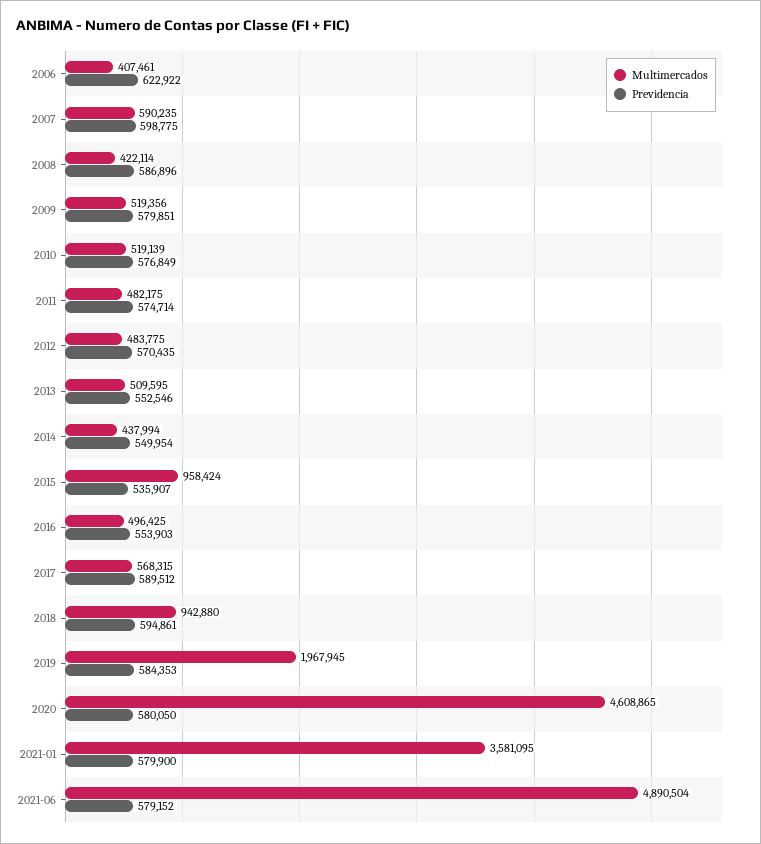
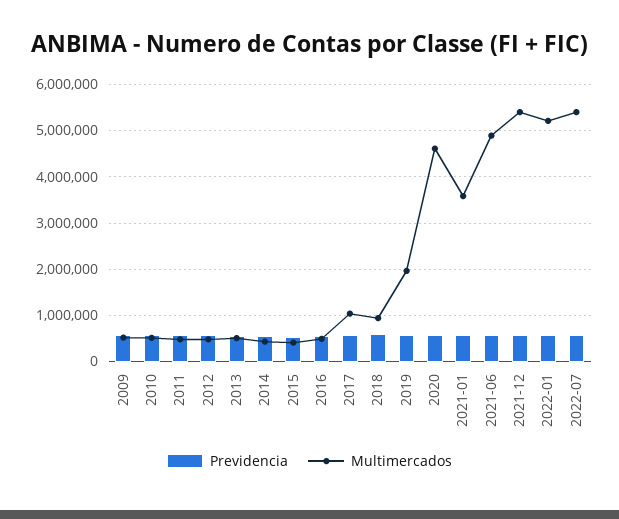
Multimercados, 2006: 407461 -> none
Previdencia, 2006: 622922 -> none
Multimercados, 2007: 590235 -> none
Previdencia, 2007: 598775 -> none
Multimercados, 2008: 422114 -> none
Previdencia, 2008: 586896 -> none
Multimercados, 2015: 958424 -> 400000
Multimercados, 2017: 568315 -> 1000000
Previdencia, 2021-12: none -> 600000
Multimercados, 2021-12: none -> 5400000
Previdencia, 2022-01: none -> 600000
Multimercados, 2022-01: none -> 5200000
Previdencia, 2022-07: none -> 600000
Multimercados, 2022-07: none -> 5400000

